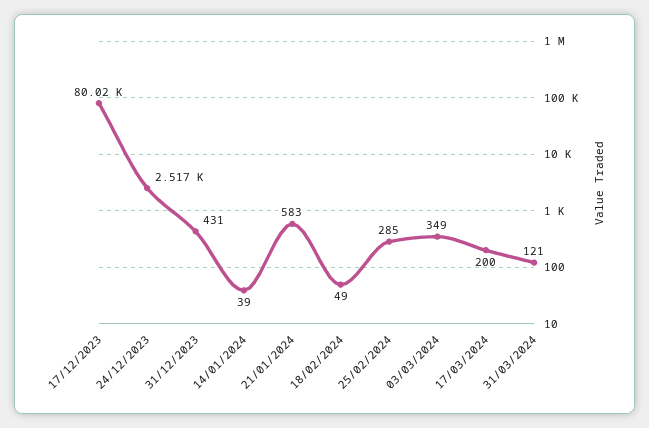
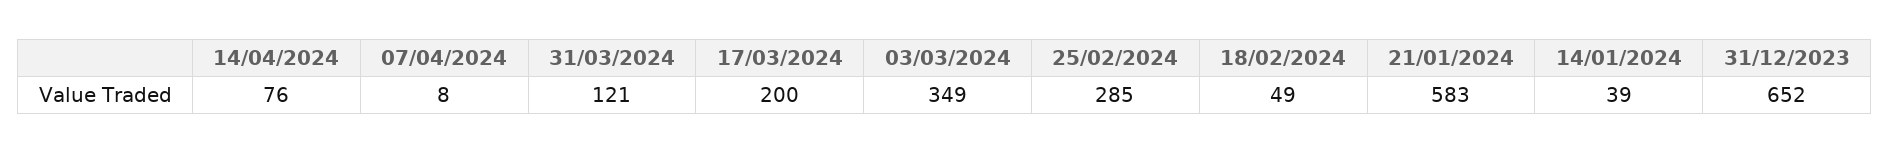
17/12/2023: 80020 -> none
24/12/2023: 2517 -> none
31/12/2023: 431 -> 652
14/04/2024: none -> 76
07/04/2024: none -> 8

